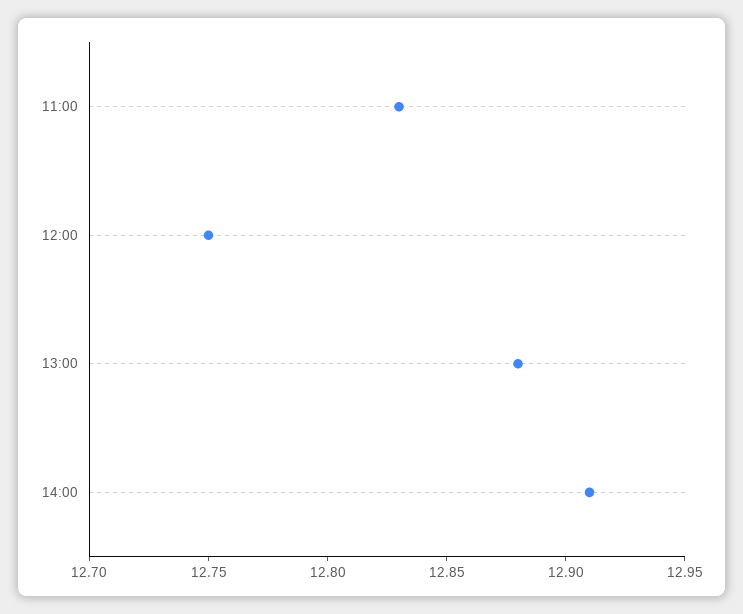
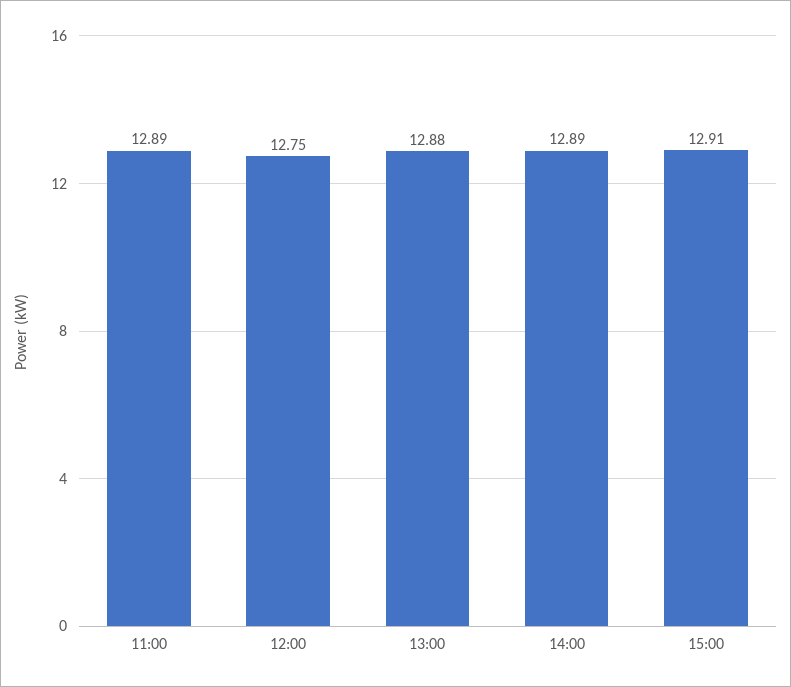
11:00: 12.83 -> 12.89
14:00: 12.91 -> 12.89
15:00: none -> 12.91

